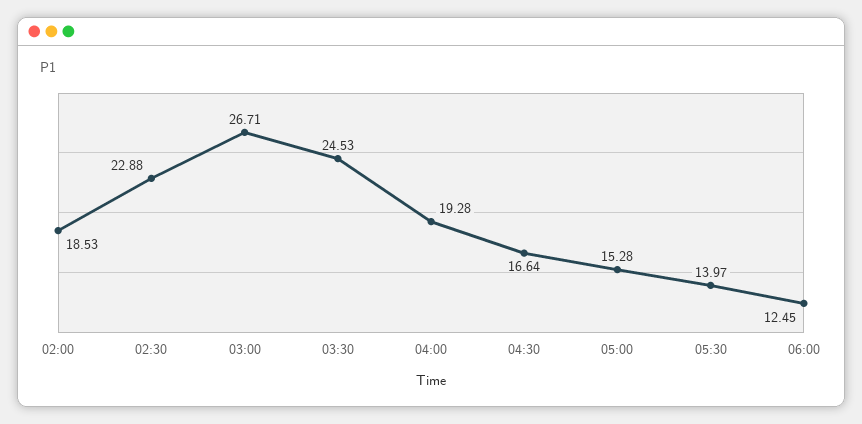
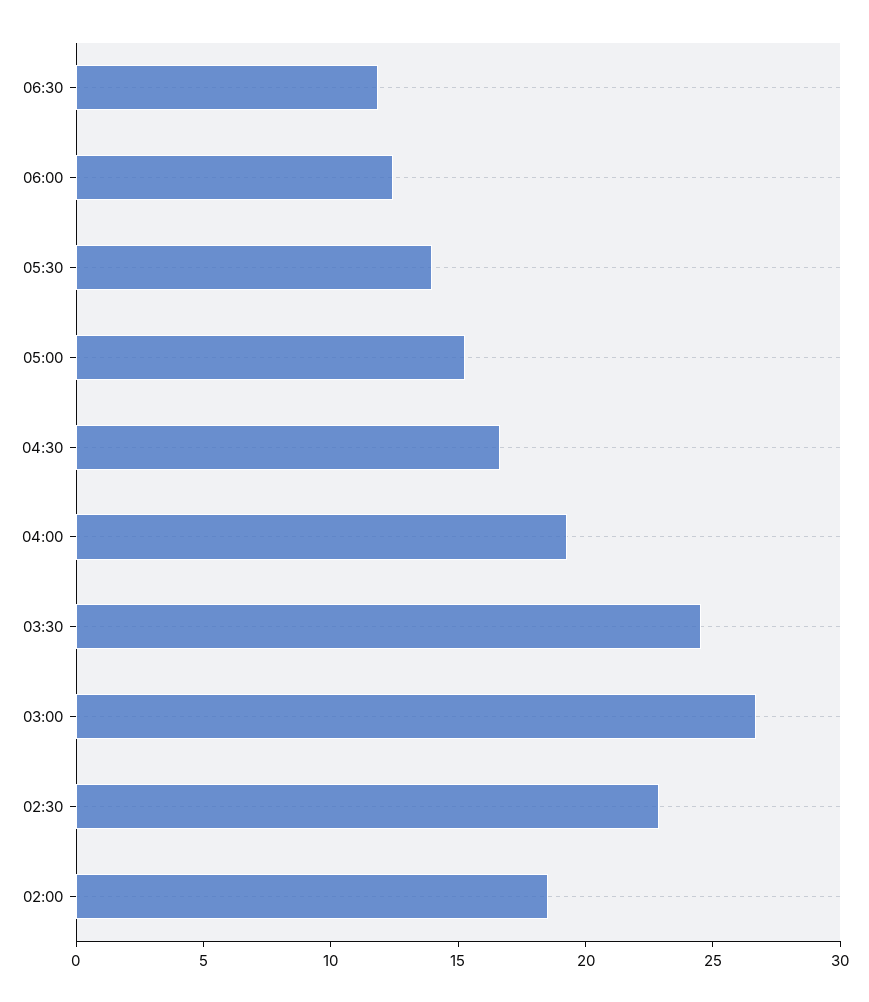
06:30: none -> 12

